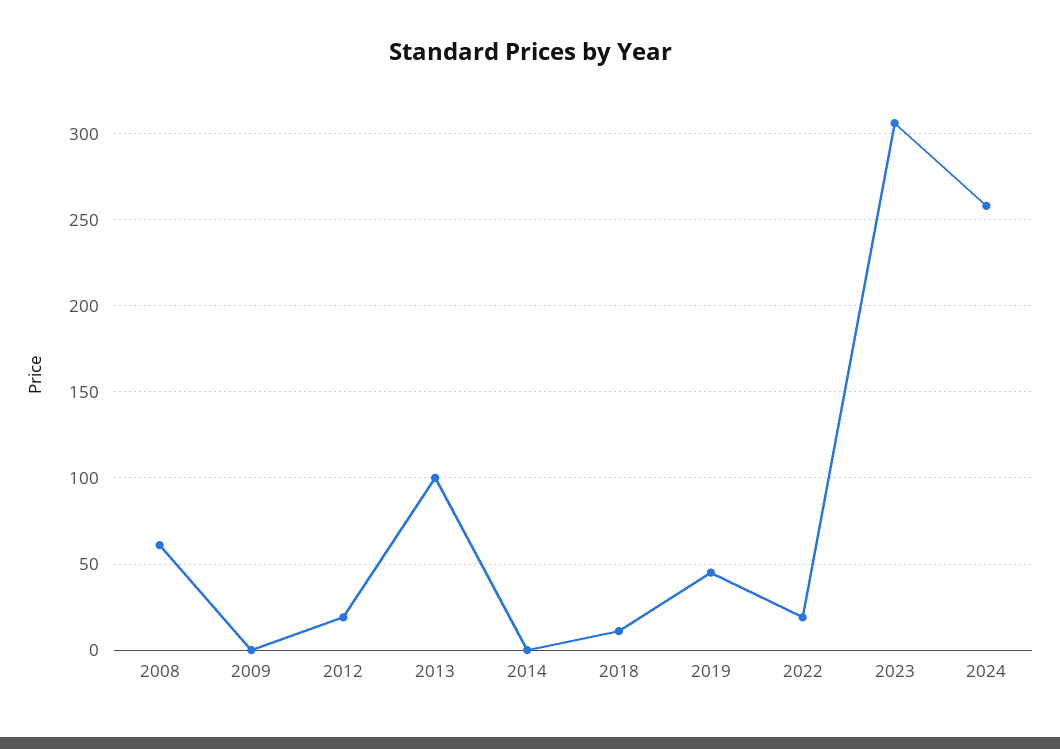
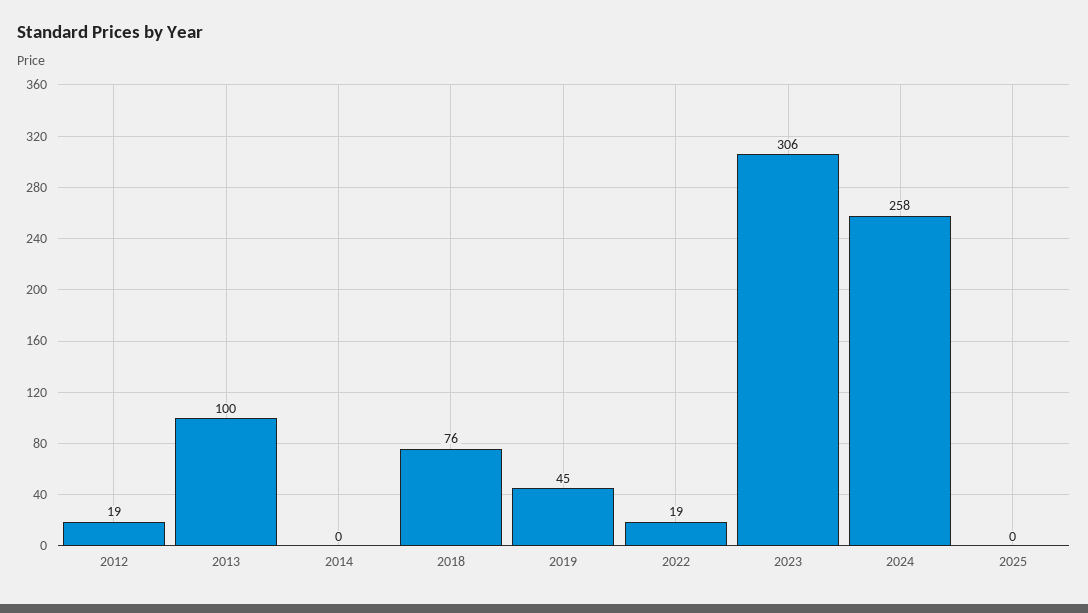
2008: 60 -> none
2009: 0 -> none
2018: 10 -> 76
2025: none -> 0

